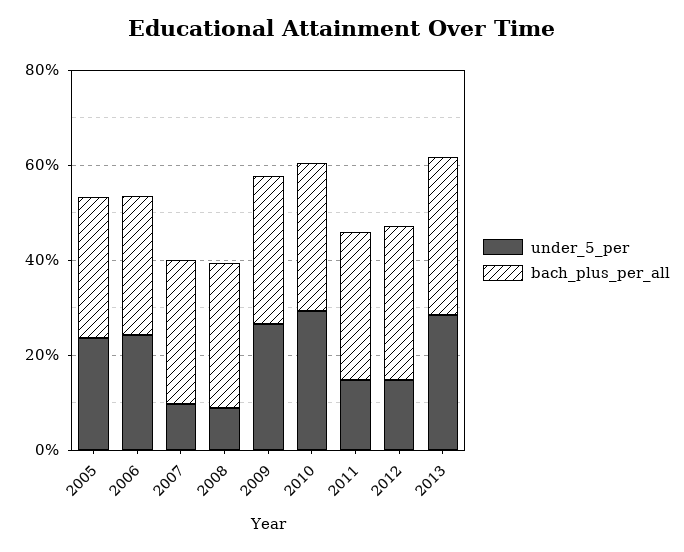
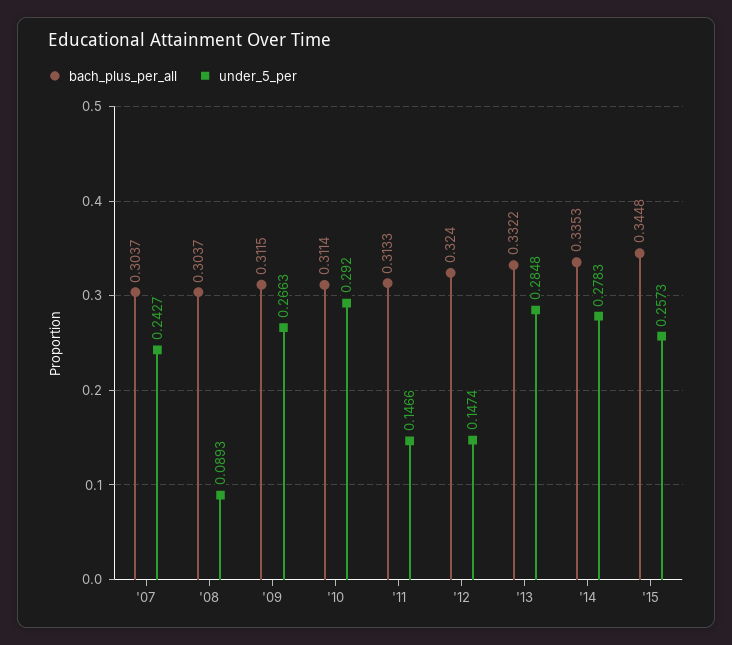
under_5_per, 2005: 0.25 -> none
bach_plus_per_all, 2005: 0.3 -> none
under_5_per, 2006: 0.25 -> none
bach_plus_per_all, 2006: 0.3 -> none
under_5_per, 2007: 0.1 -> 0.2427
bach_plus_per_all, '14: none -> 0.3353
under_5_per, '14: none -> 0.2783
bach_plus_per_all, '15: none -> 0.3448
under_5_per, '15: none -> 0.2573

